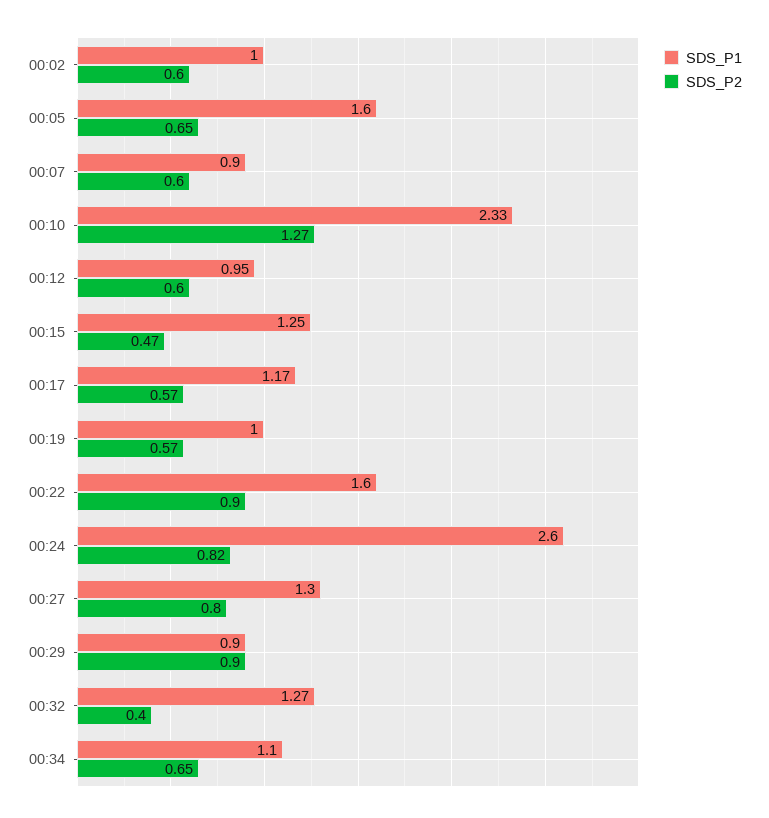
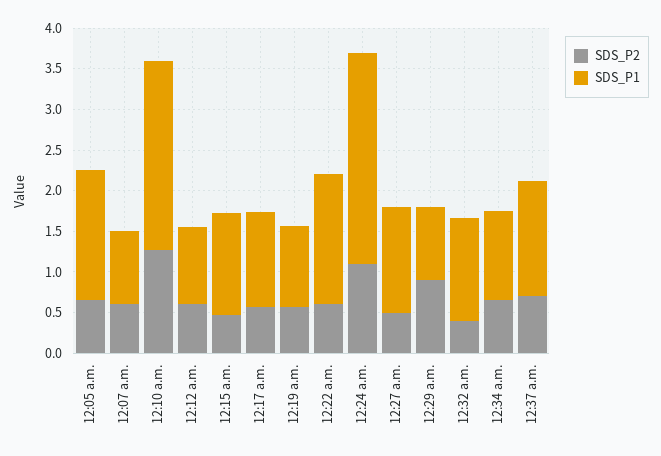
SDS_P1, 00:02: 1 -> none
SDS_P2, 00:02: 0.6 -> none
SDS_P2, 00:22: 0.9 -> 0.6
SDS_P2, 00:24: 0.82 -> 1.1
SDS_P2, 00:27: 0.8 -> 0.5
SDS_P2, 12:37 a.m.: none -> 0.7
SDS_P1, 12:37 a.m.: none -> 1.4

